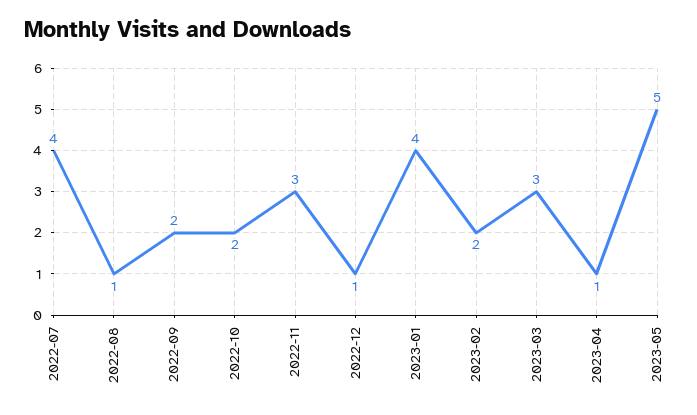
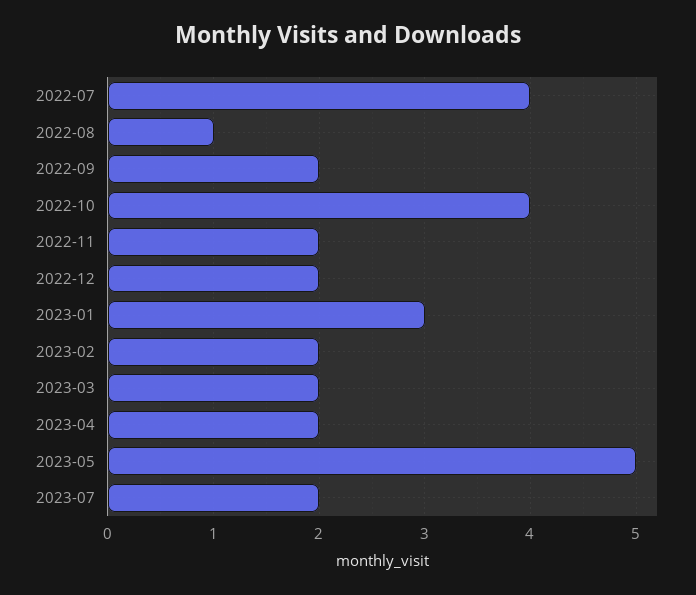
2022-10: 2 -> 4
2022-11: 3 -> 2
2022-12: 1 -> 2
2023-01: 4 -> 3
2023-03: 3 -> 2
2023-04: 1 -> 2
2023-07: none -> 2

